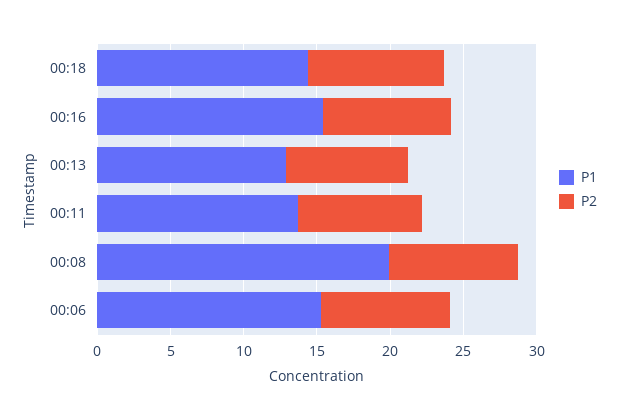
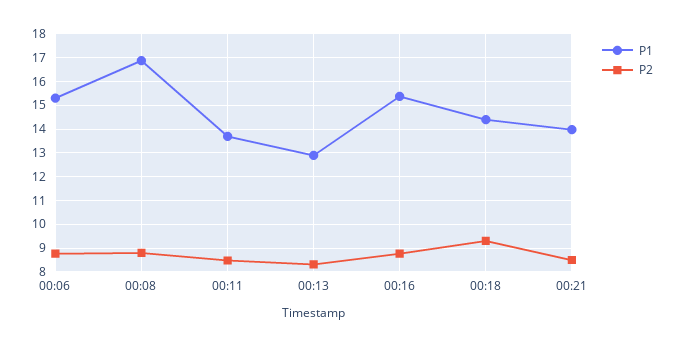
P1, 00:08: 20 -> 17
P1, 00:21: none -> 14
P2, 00:21: none -> 8.5

